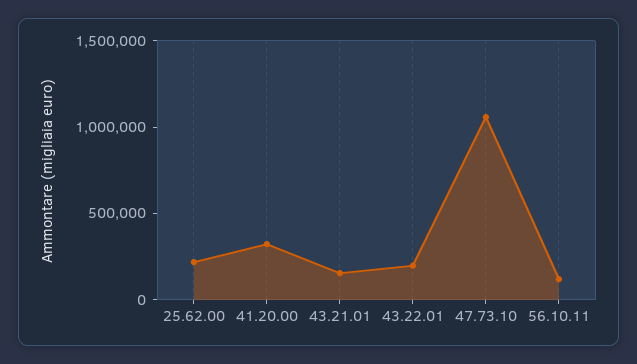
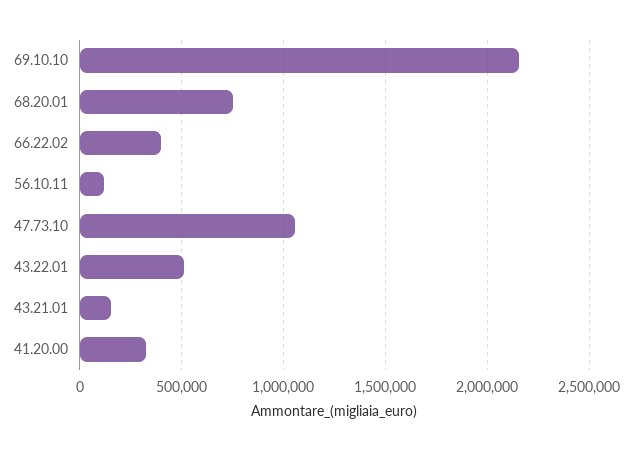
25.62.00: 200000 -> none
43.22.01: 200000 -> 500000
69.10.10: none -> 2150000
68.20.01: none -> 750000
66.22.02: none -> 400000

